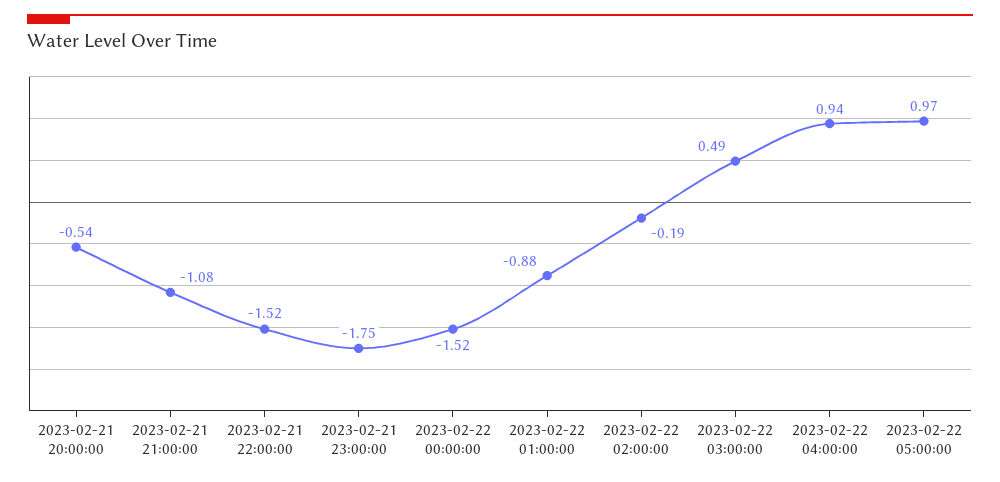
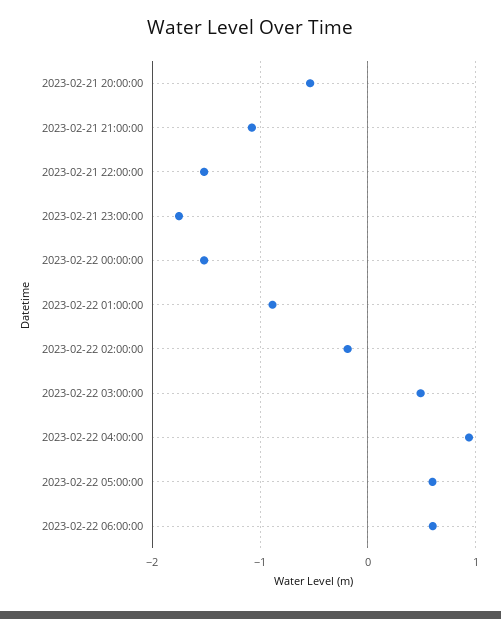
2023-02-22 05:00:00: 0.97 -> 0.6
2023-02-22 06:00:00: none -> 0.6

